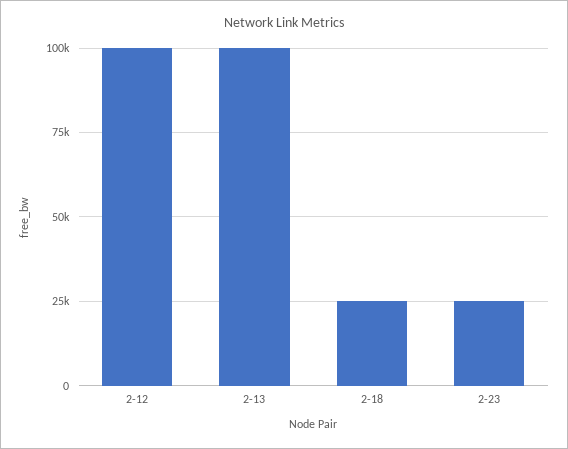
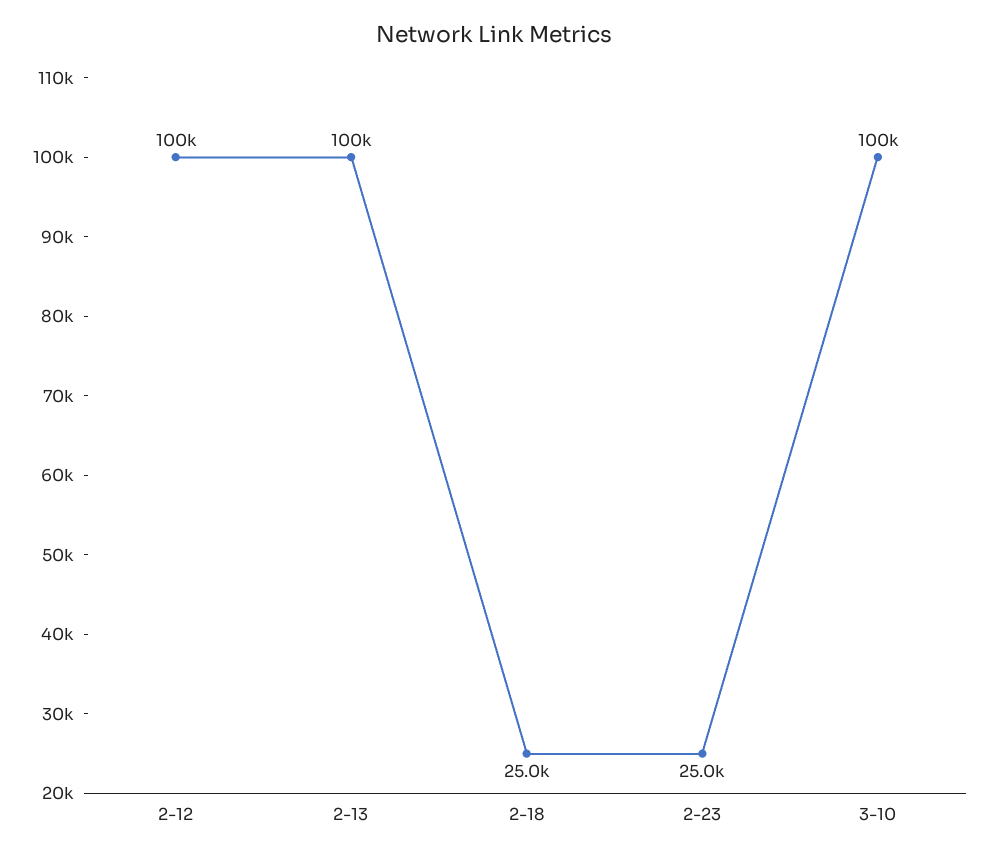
3-10: none -> 100000

